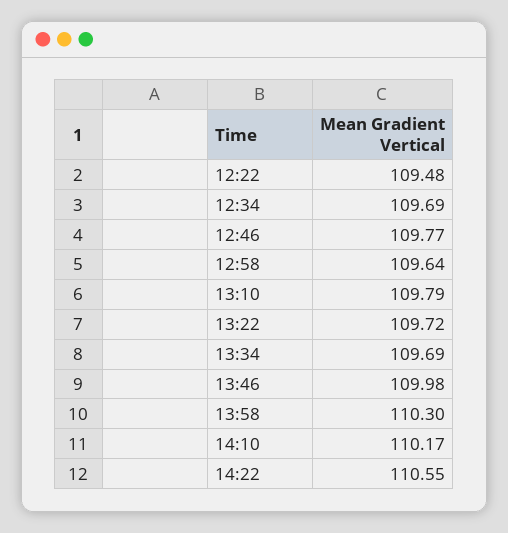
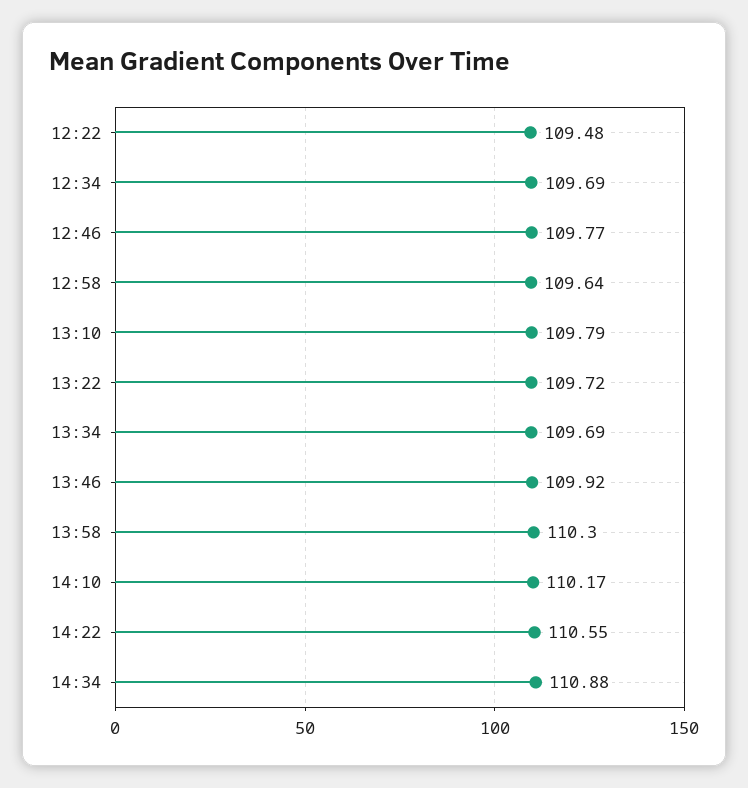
13:46: 109.98 -> 109.92
14:34: none -> 110.88

